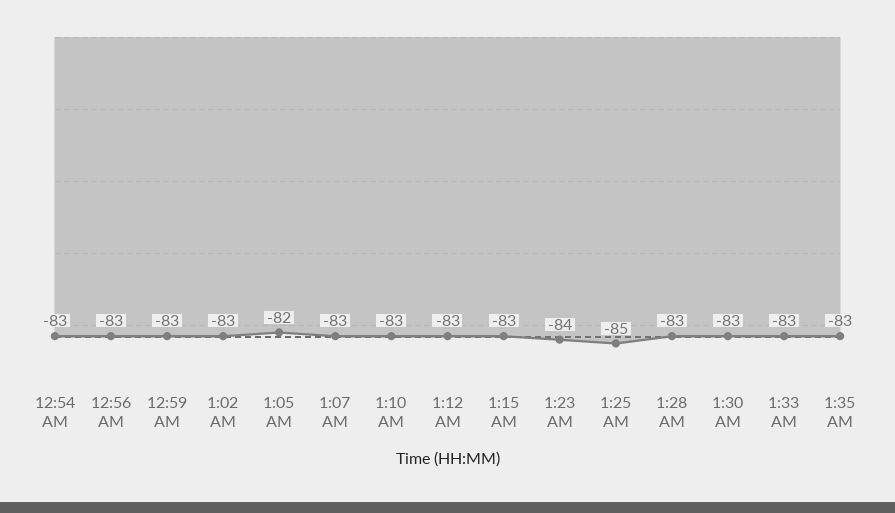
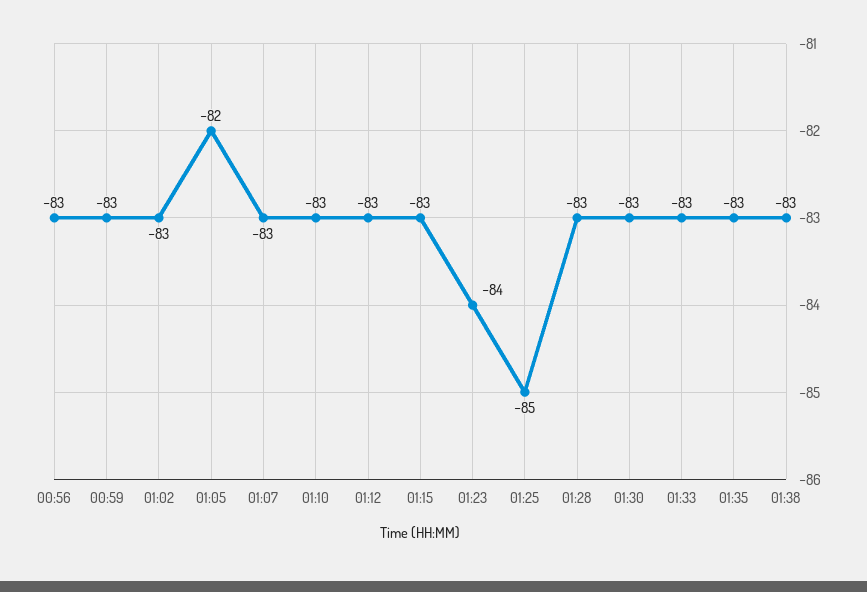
12:54 AM: -83 -> none
01:38: none -> -83

